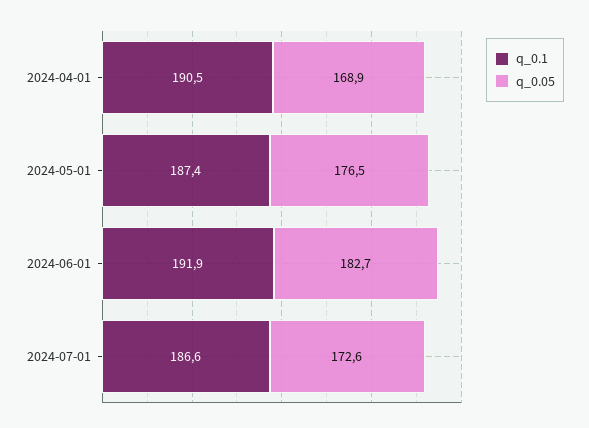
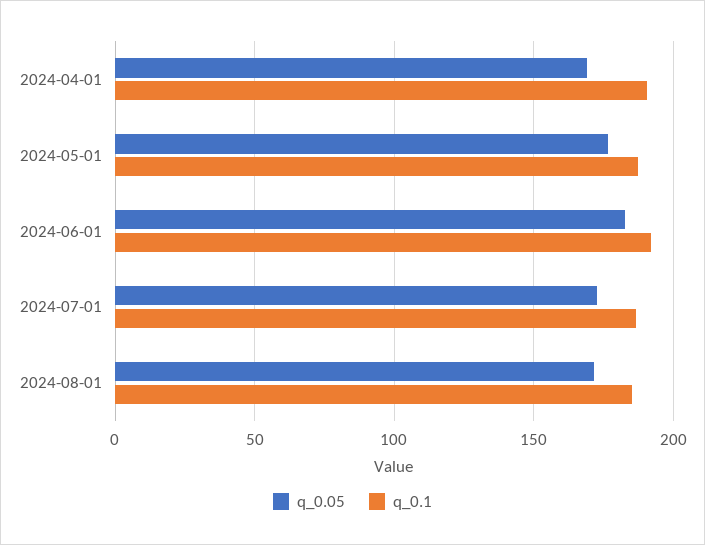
q_0.05, 2024-08-01: none -> 170
q_0.1, 2024-08-01: none -> 185

